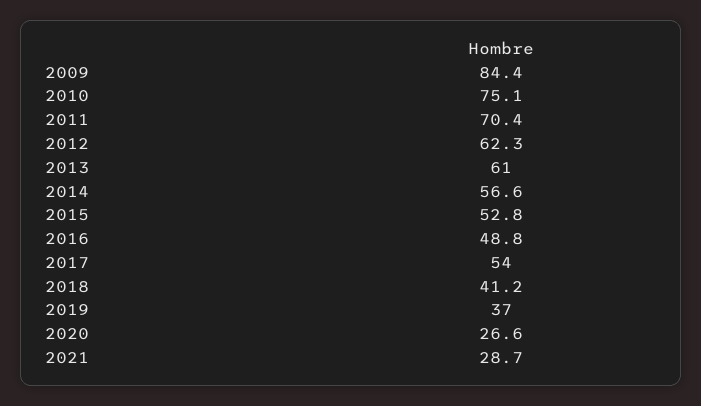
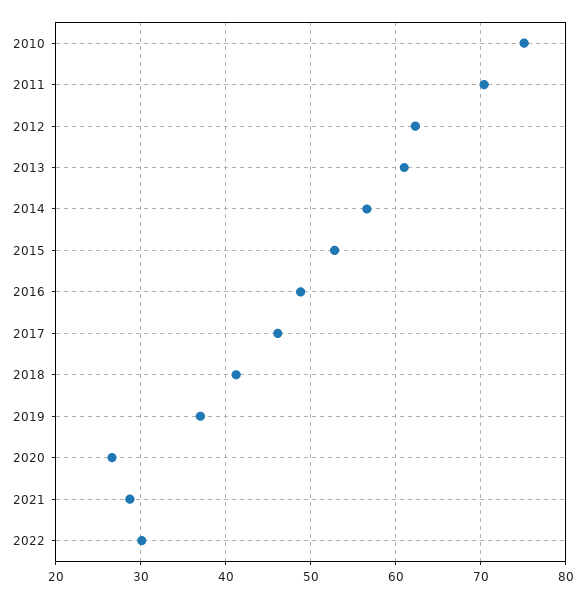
2009: 84.4 -> none
2017: 54 -> 46
2022: none -> 30

